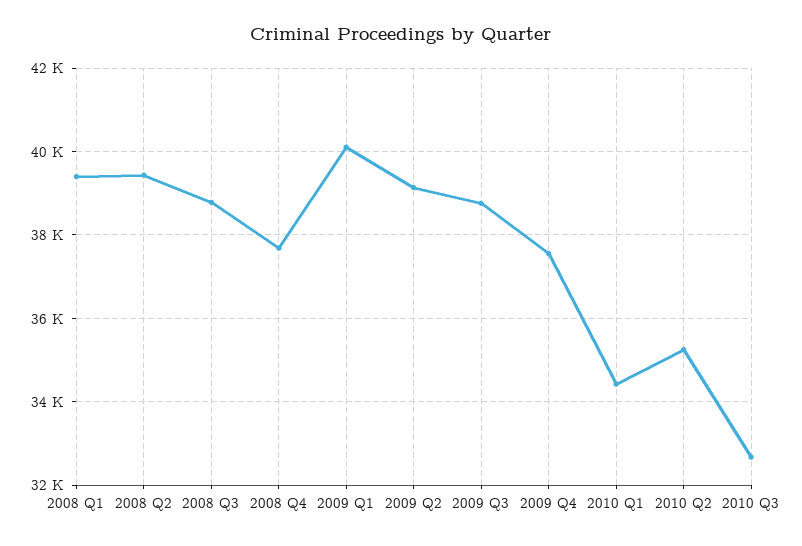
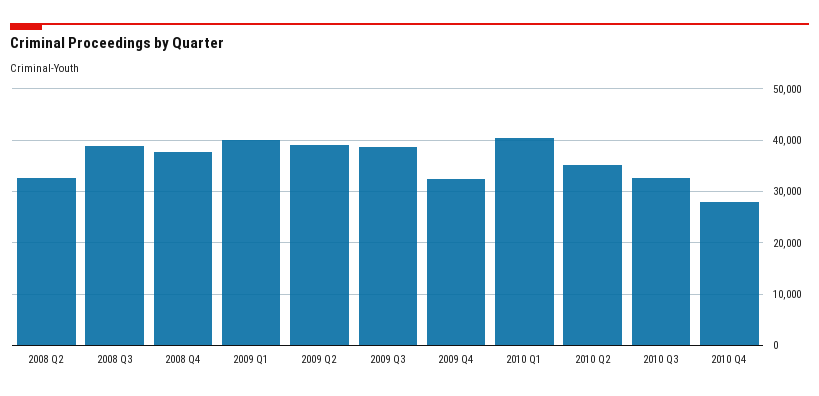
2008 Q1: 39400 -> none
2008 Q2: 39400 -> 32000
2009 Q4: 37600 -> 32000
2010 Q1: 34400 -> 40000
2010 Q4: none -> 28000

